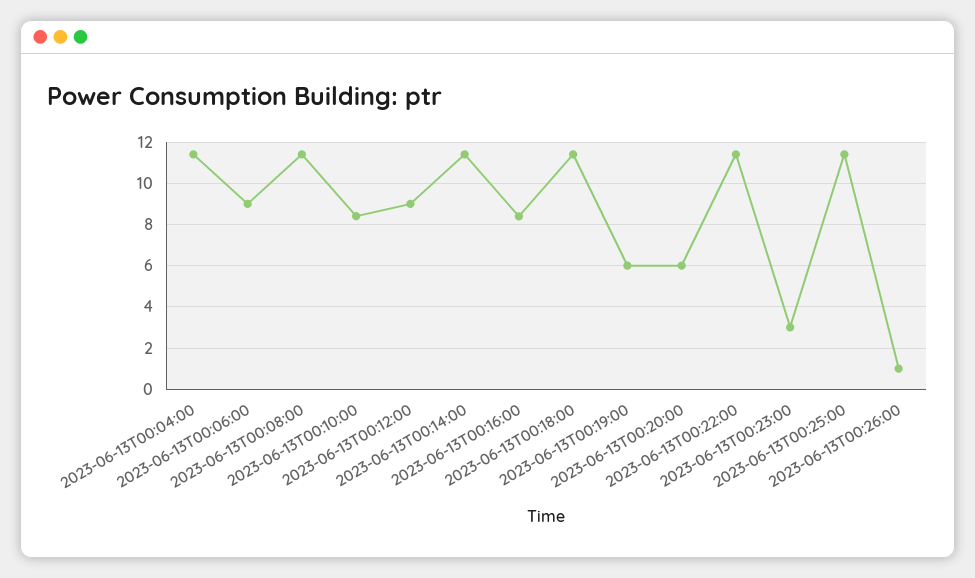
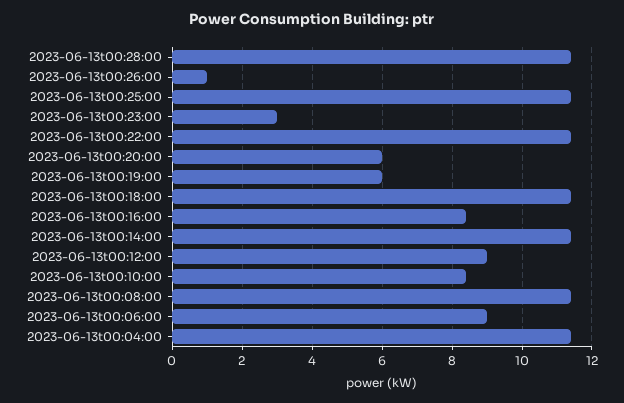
2023-06-13t00:28:00: none -> 11.4

